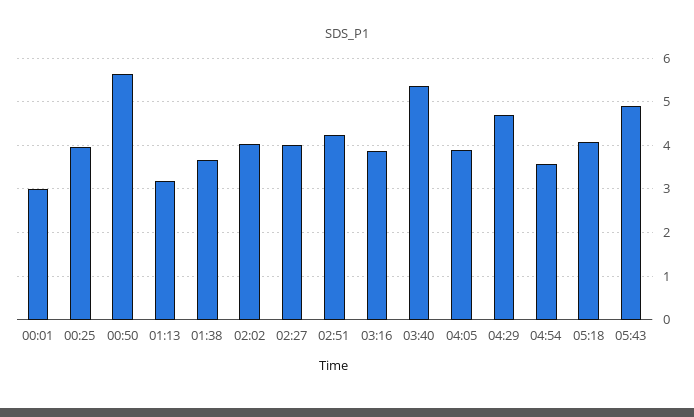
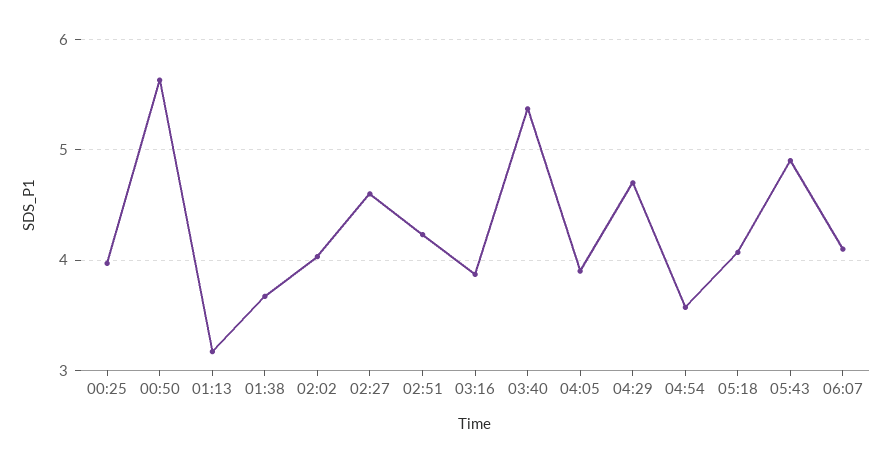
00:01: 3 -> none
02:27: 4 -> 4.6
06:07: none -> 4.1

